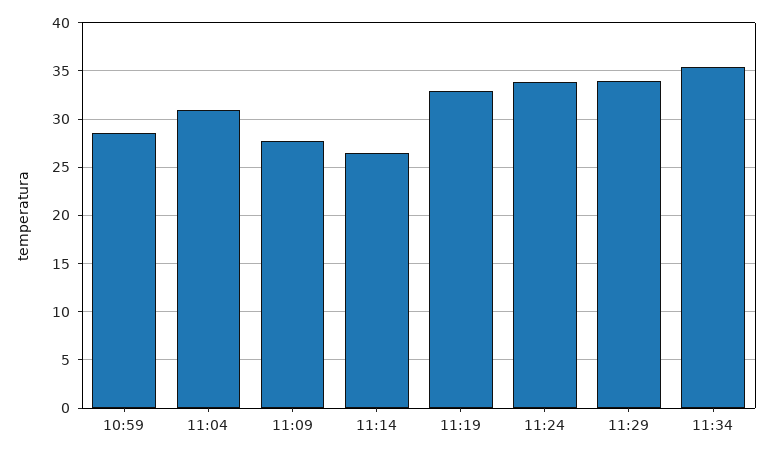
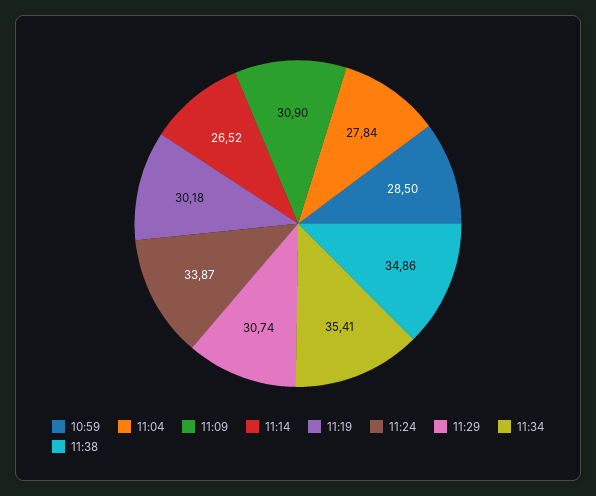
11:04: 31 -> 27.84
11:09: 28 -> 30.9
11:19: 33 -> 30.18
11:29: 34 -> 30.74
11:38: none -> 34.86

